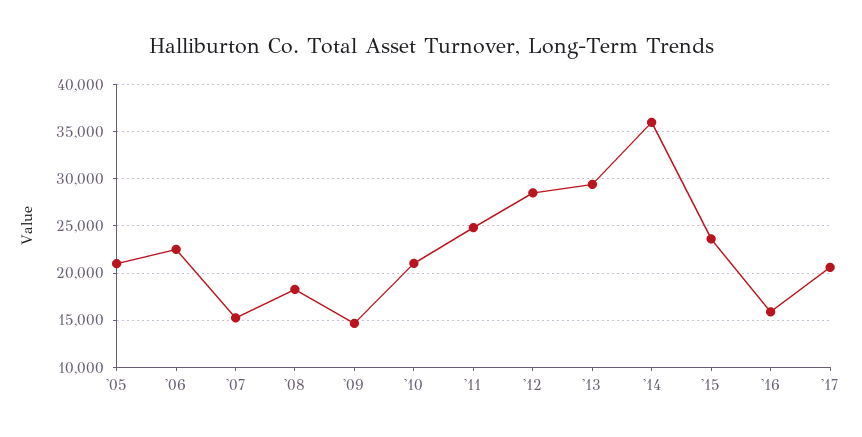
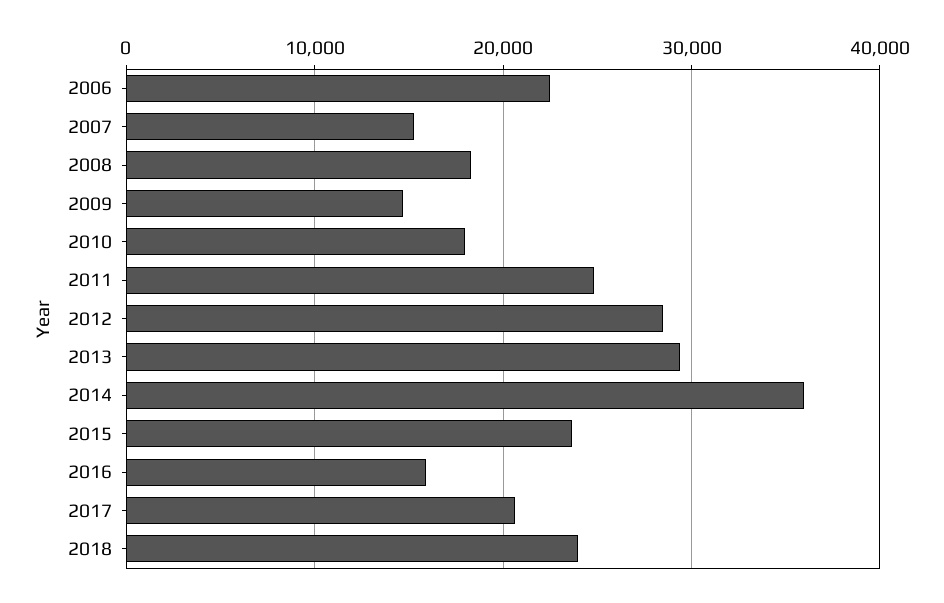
'05: 21000 -> none
'10: 21000 -> 18000
2018: none -> 24000

